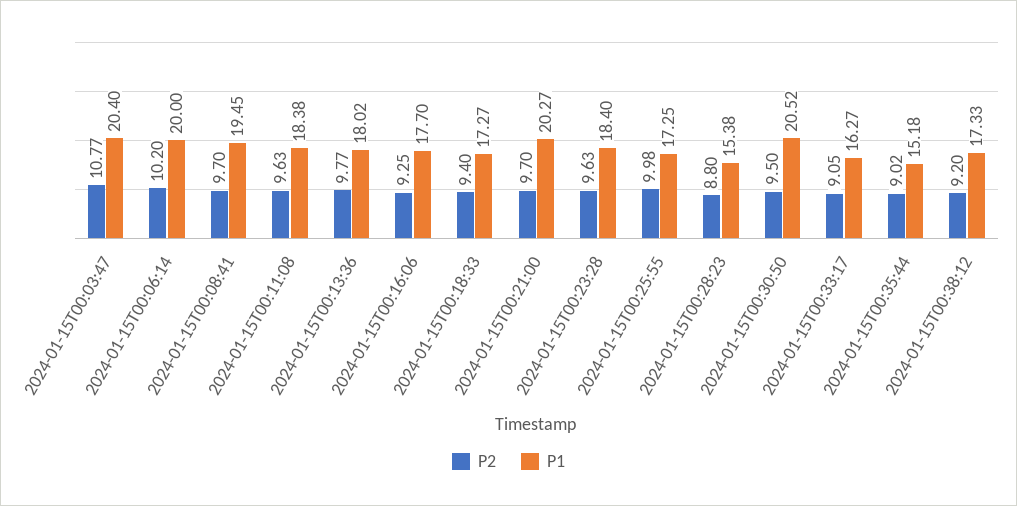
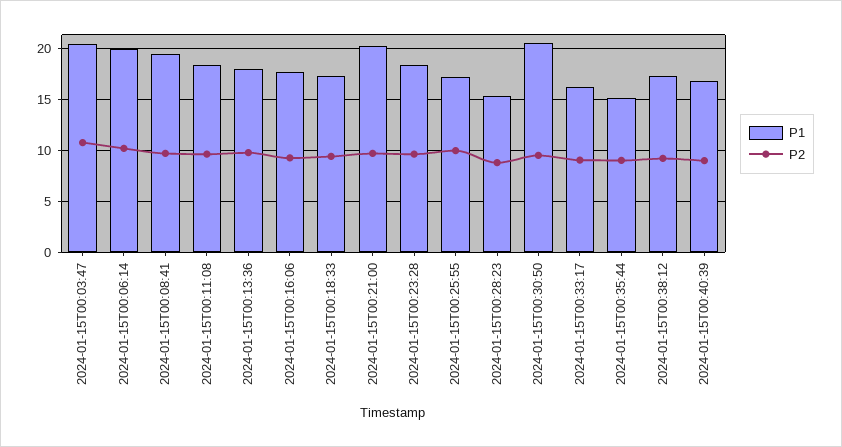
P1, 2024-01-15T00:40:39: none -> 17
P2, 2024-01-15T00:40:39: none -> 9

